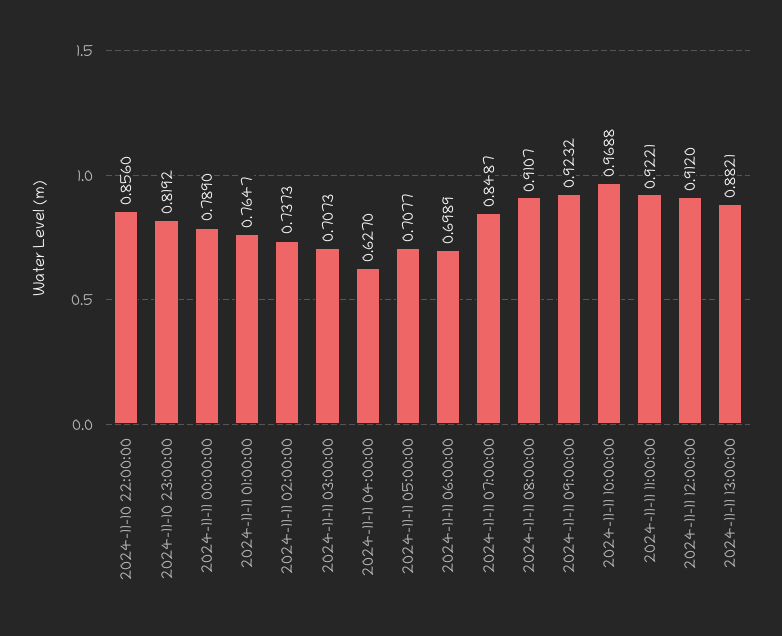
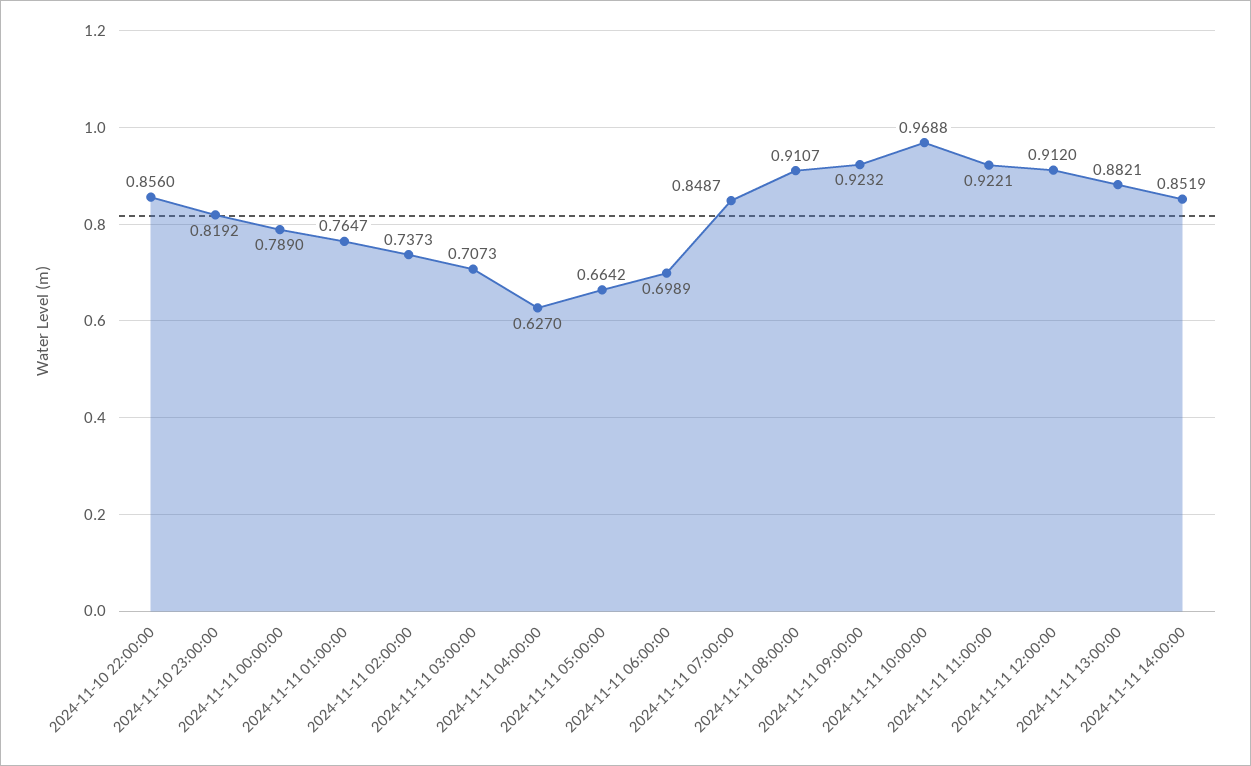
2024-11-11 05:00:00: 0.7077 -> 0.6642
2024-11-11 14:00:00: none -> 0.8519

